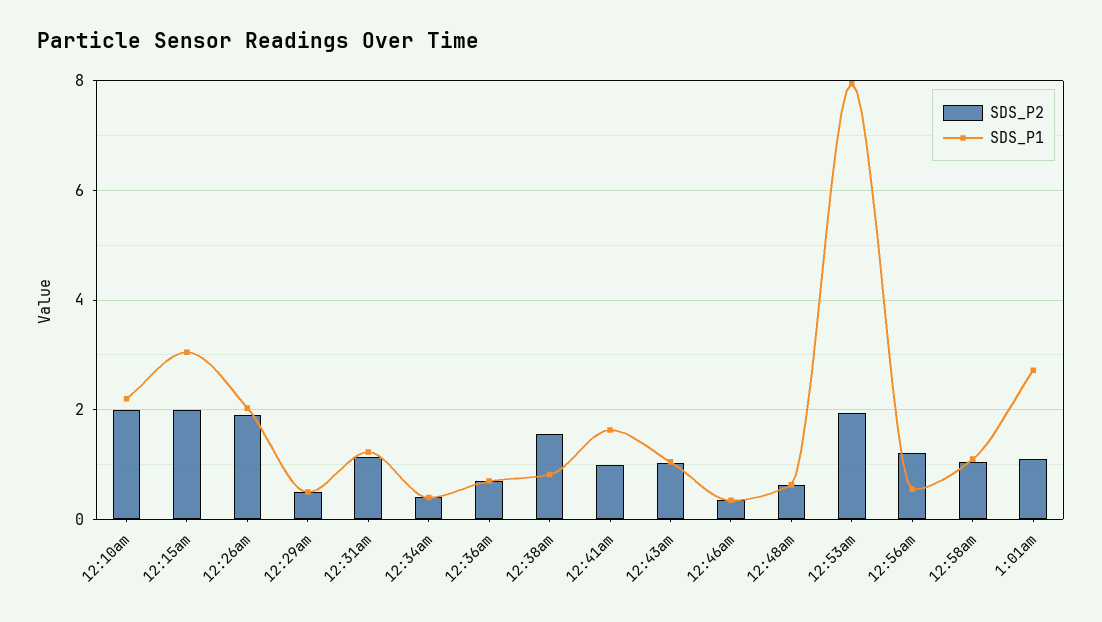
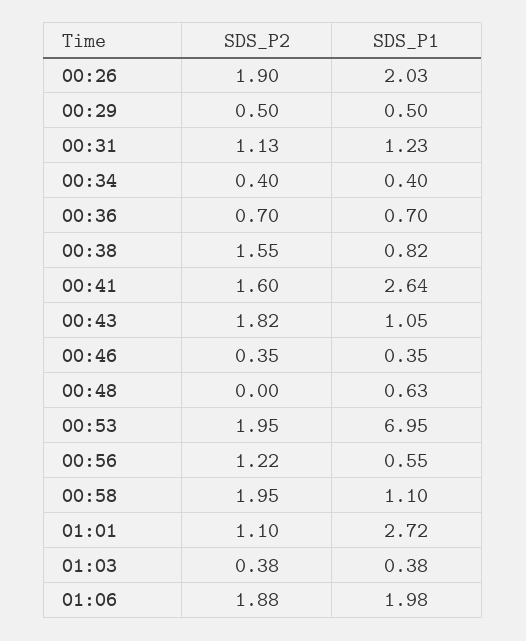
SDS_P2, 12:10am: 2 -> none
SDS_P1, 12:10am: 2.2 -> none
SDS_P2, 12:15am: 2 -> none
SDS_P1, 12:15am: 3 -> none
SDS_P2, 12:41am: 1 -> 1.6
SDS_P1, 12:41am: 1.6 -> 2.64
SDS_P2, 12:43am: 1 -> 1.82
SDS_P2, 12:48am: 0.6 -> 0
SDS_P1, 12:53am: 8 -> 6.95
SDS_P2, 12:58am: 1 -> 1.95
SDS_P2, 01:03: none -> 0.38
SDS_P1, 01:03: none -> 0.38
SDS_P2, 01:06: none -> 1.88
SDS_P1, 01:06: none -> 1.98

